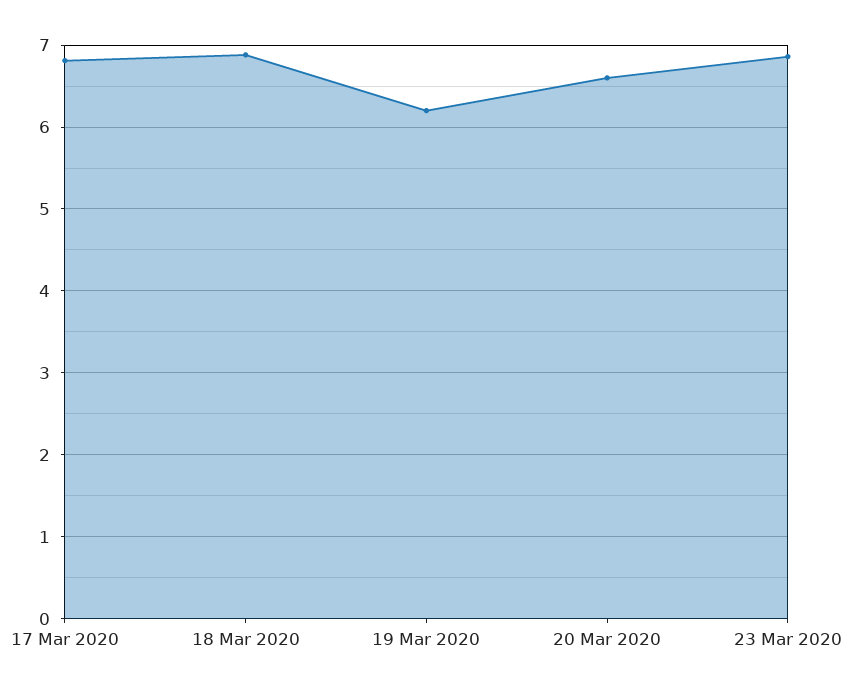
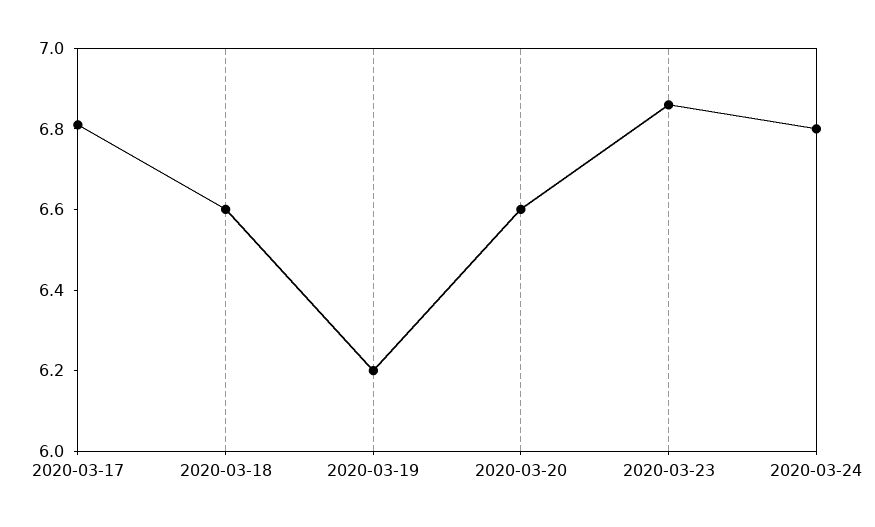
18 Mar 2020: 6.9 -> 6.6
2020-03-24: none -> 6.8

